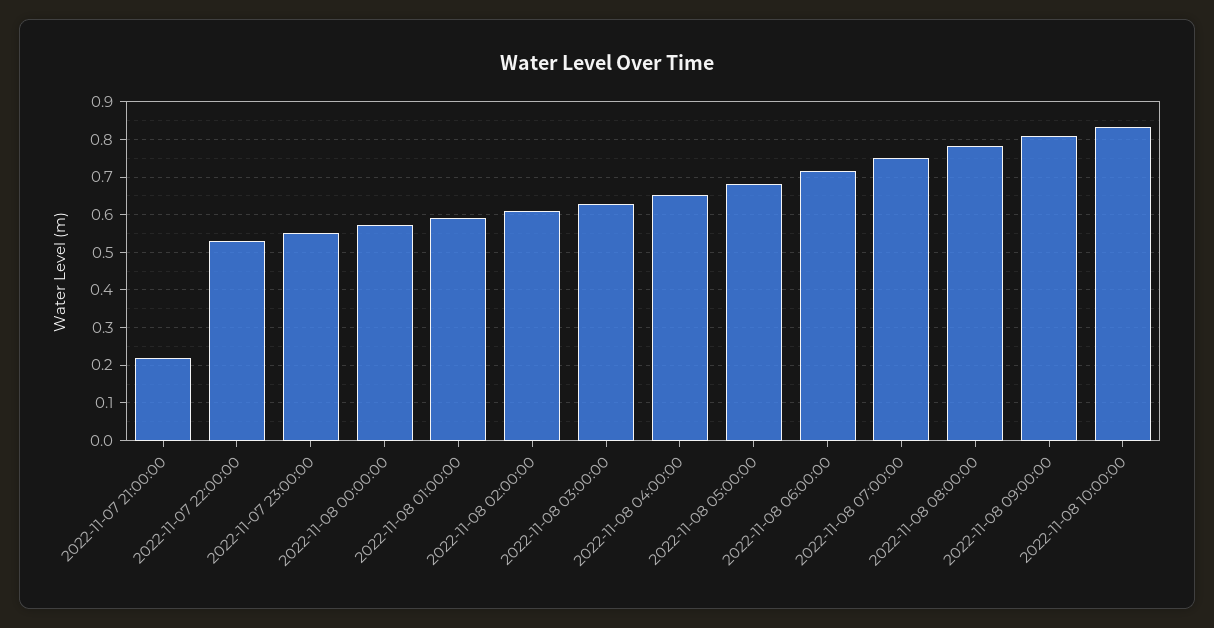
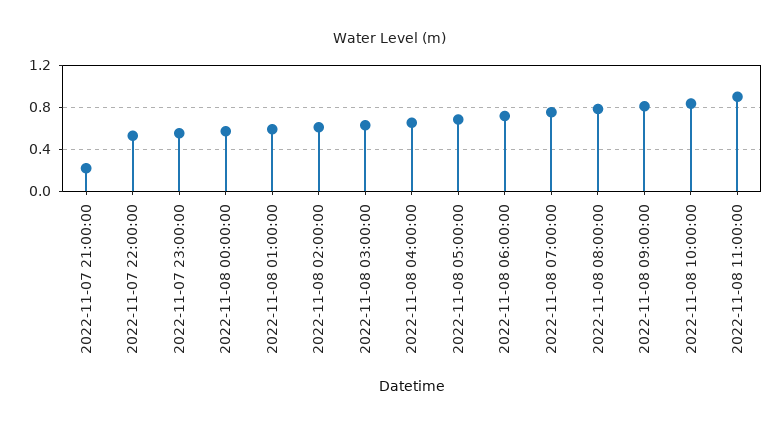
2022-11-08 11:00:00: none -> 0.9

